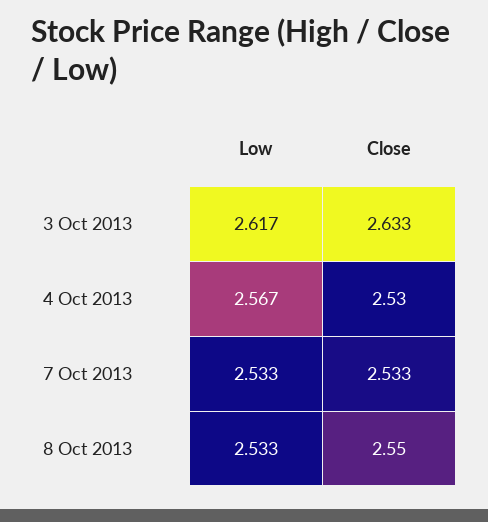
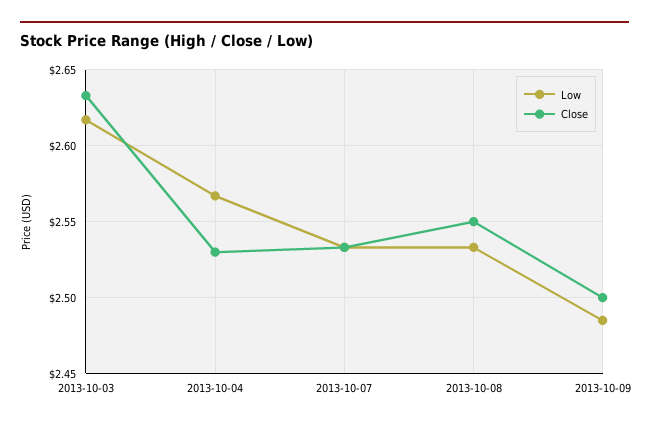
Low, 2013-10-09: none -> 2.485
Close, 2013-10-09: none -> 2.5

